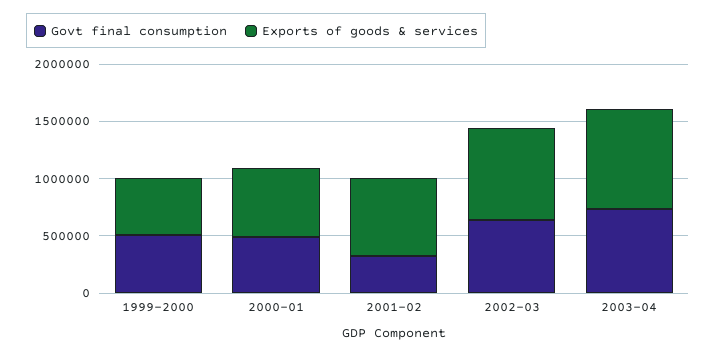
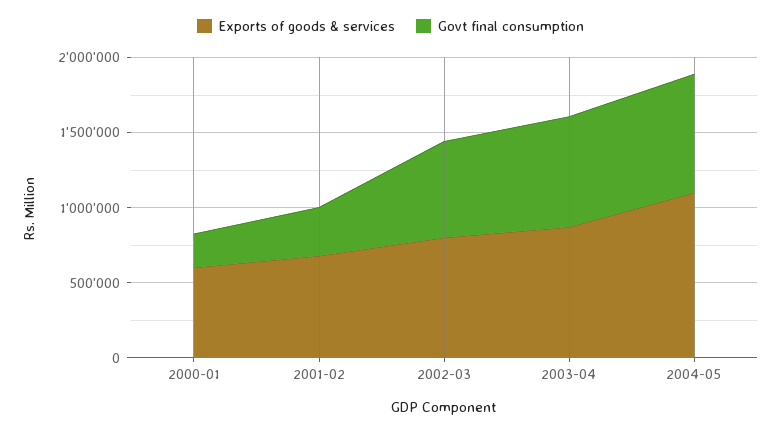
Govt final consumption, 1999-2000: 500000 -> none
Exports of goods & services, 1999-2000: 500000 -> none
Govt final consumption, 2000-01: 500000 -> 200000
Exports of goods & services, 2004-05: none -> 1100000
Govt final consumption, 2004-05: none -> 800000

